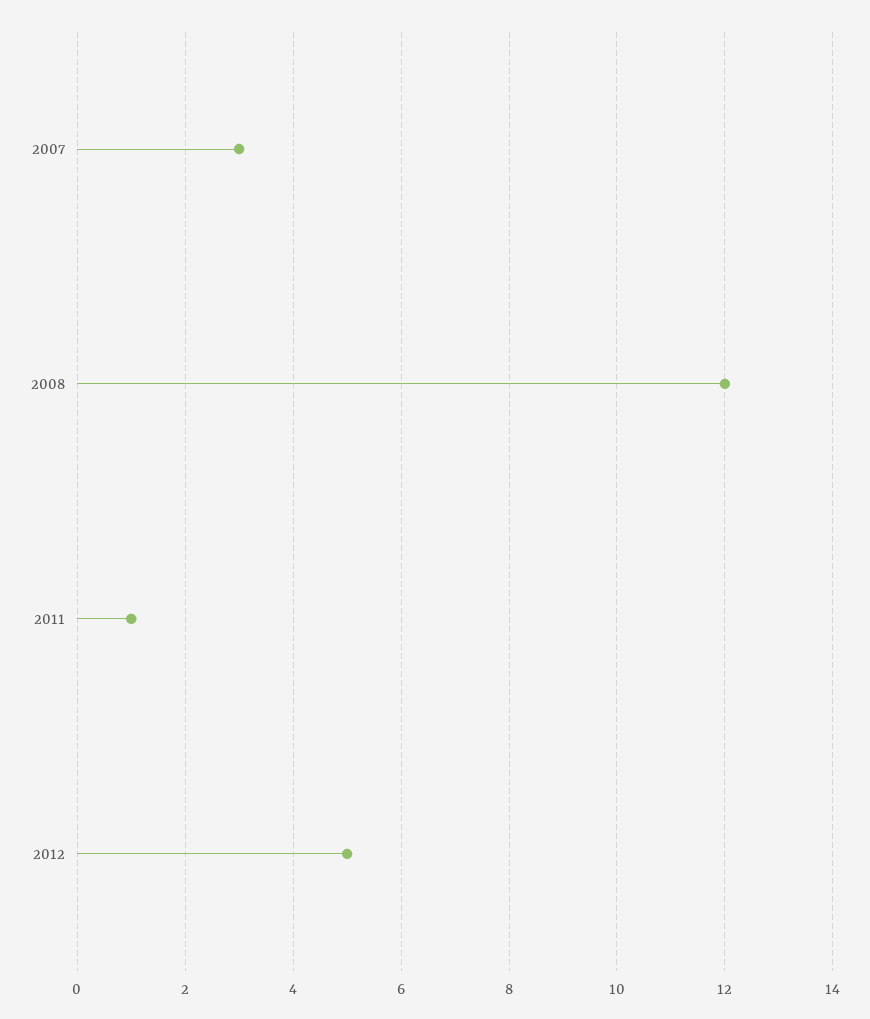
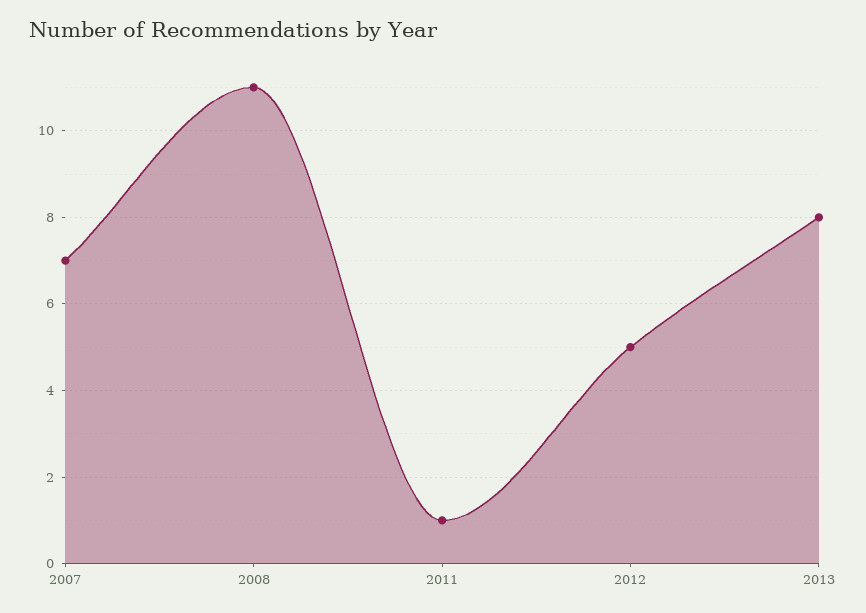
2007: 3 -> 7
2008: 12 -> 11
2013: none -> 8

